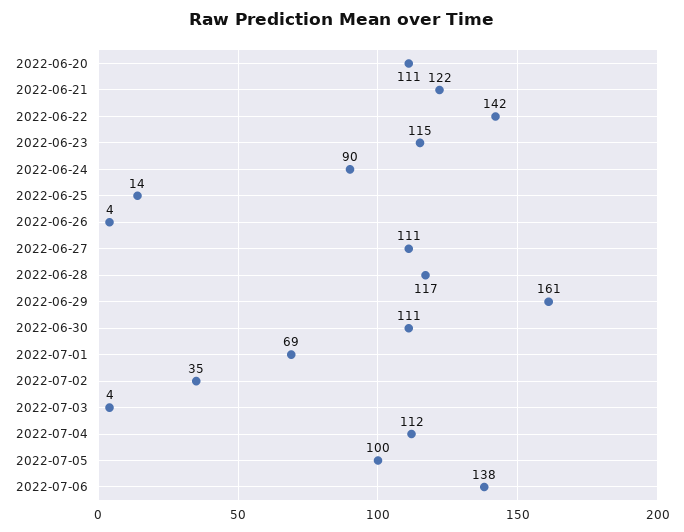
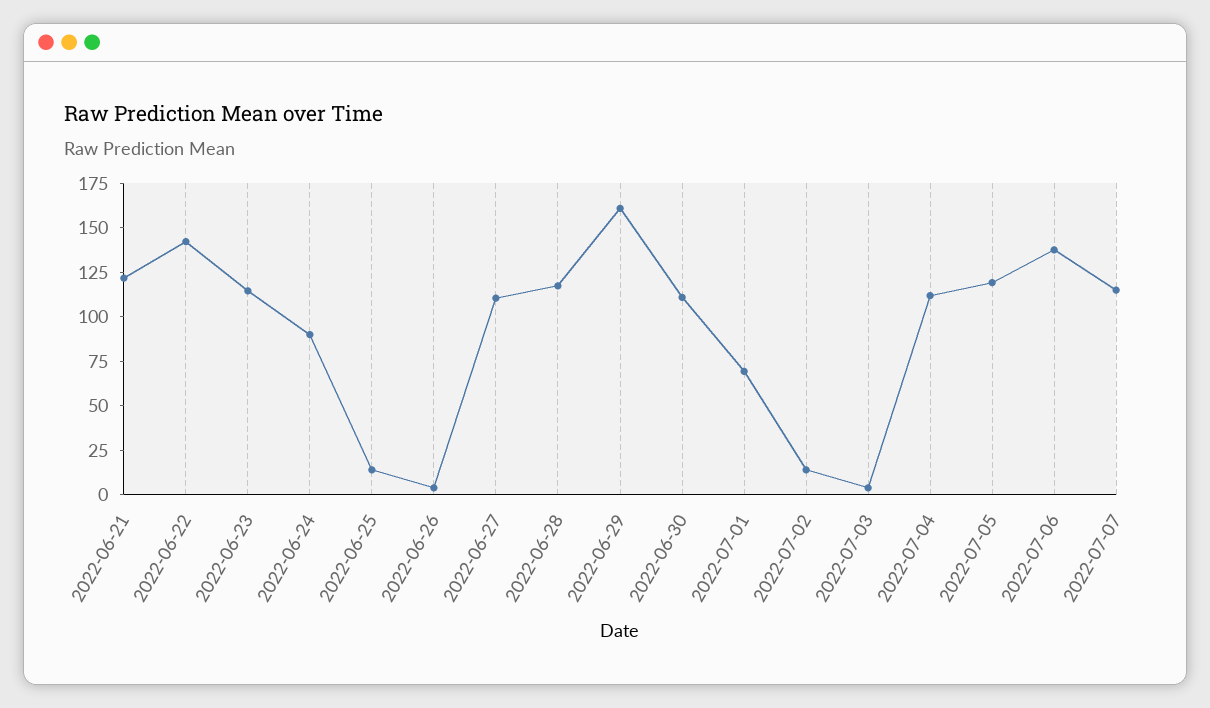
2022-06-20: 111 -> none
2022-07-02: 35 -> 15
2022-07-05: 100 -> 120
2022-07-07: none -> 115

